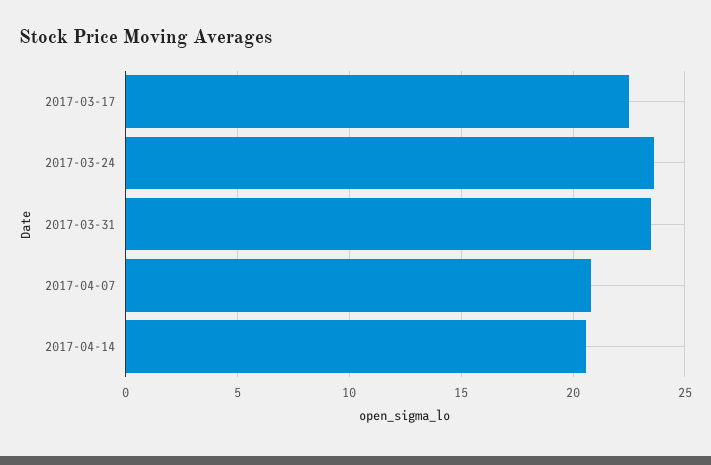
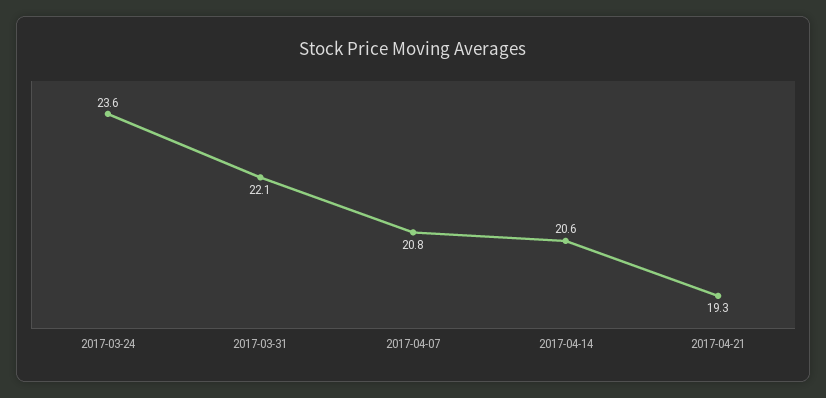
2017-03-17: 22.5 -> none
2017-03-31: 23.5 -> 22.1
2017-04-21: none -> 19.3

